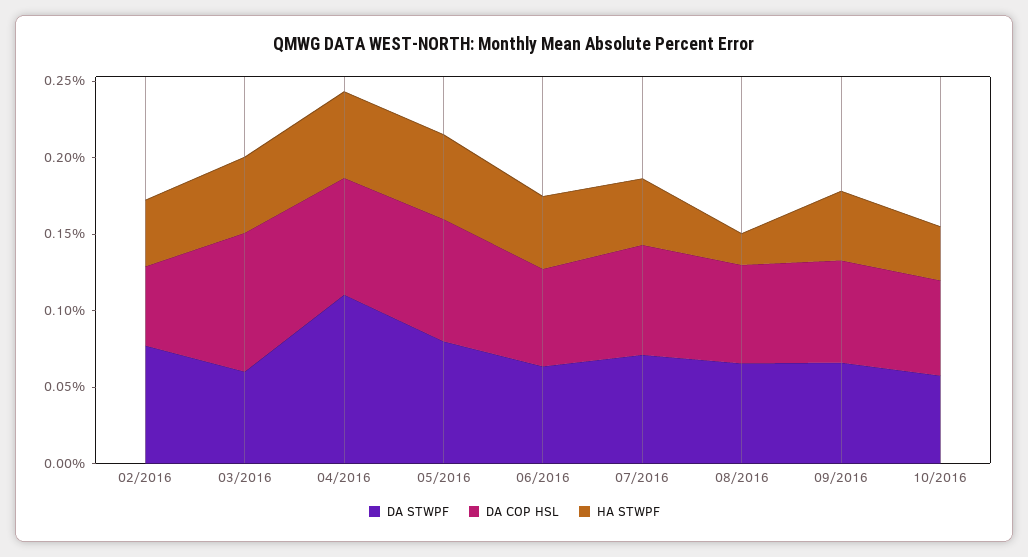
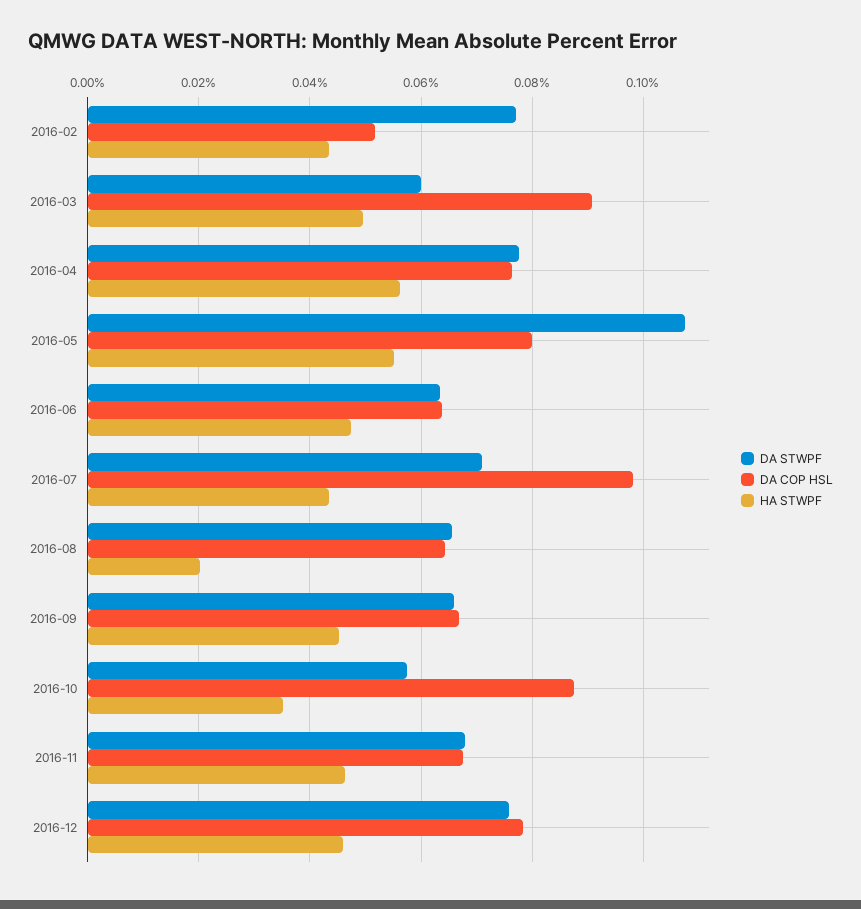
DA STWPF, 04/2016: 0.11 -> 0.078
DA STWPF, 05/2016: 0.08 -> 0.108
DA COP HSL, 07/2016: 0.07 -> 0.098
DA COP HSL, 10/2016: 0.06 -> 0.088
DA STWPF, 2016-11: none -> 0.068
DA COP HSL, 2016-11: none -> 0.068
HA STWPF, 2016-11: none -> 0.046
DA STWPF, 2016-12: none -> 0.076
DA COP HSL, 2016-12: none -> 0.078
HA STWPF, 2016-12: none -> 0.046

